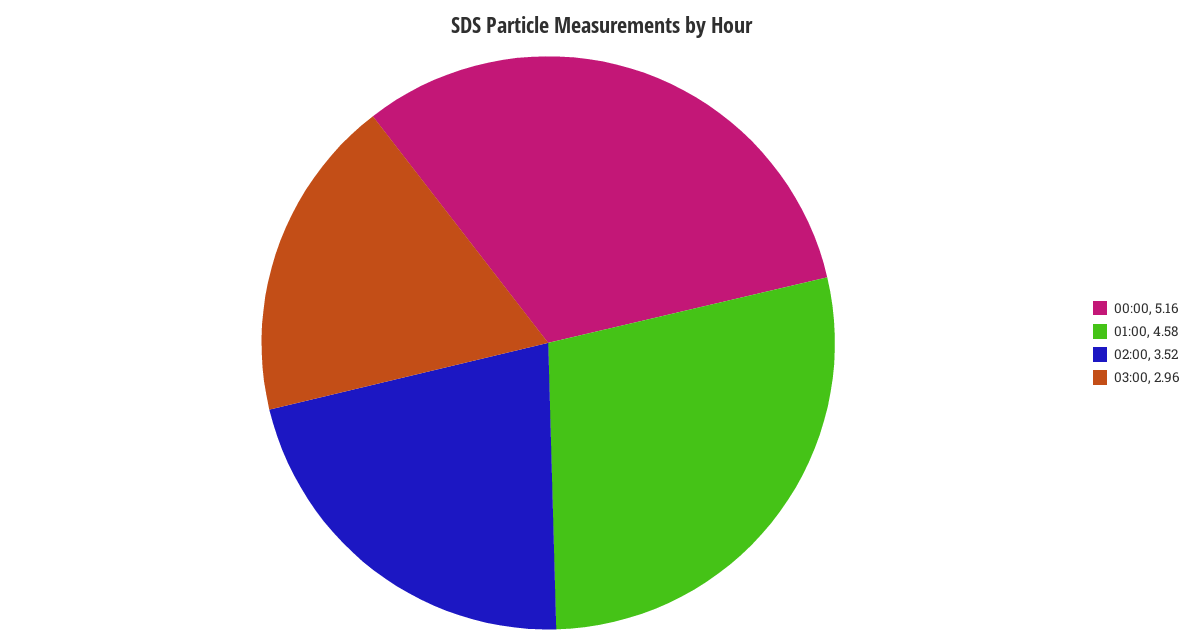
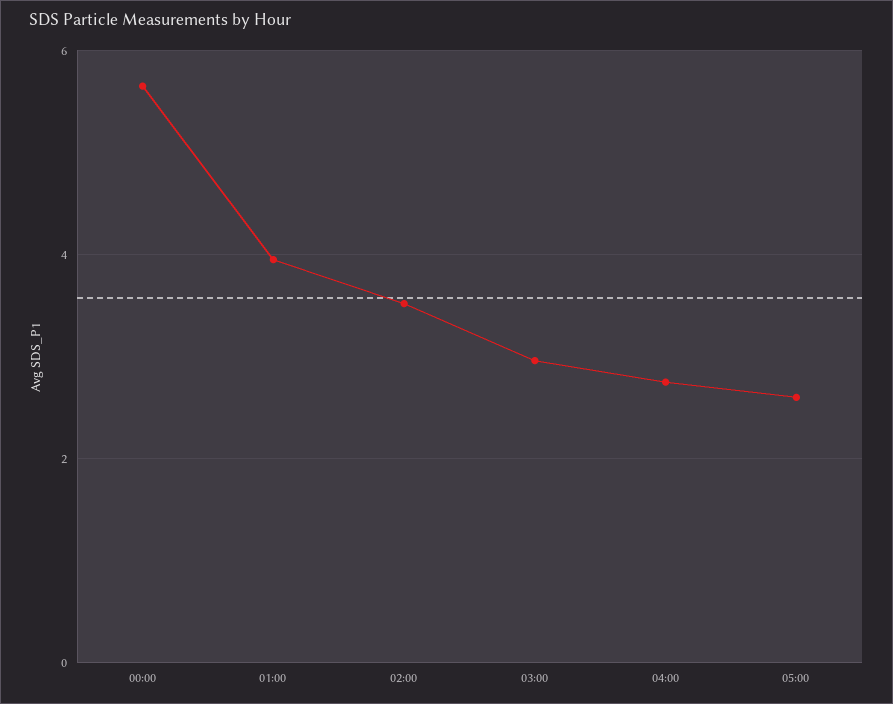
00:00: 5.16 -> 5.6
01:00: 4.58 -> 4
04:00: none -> 2.8
05:00: none -> 2.6

